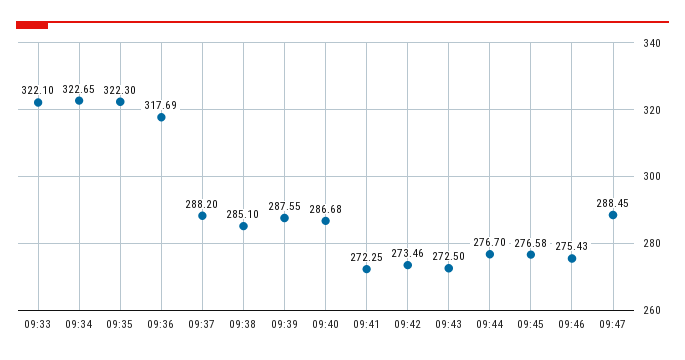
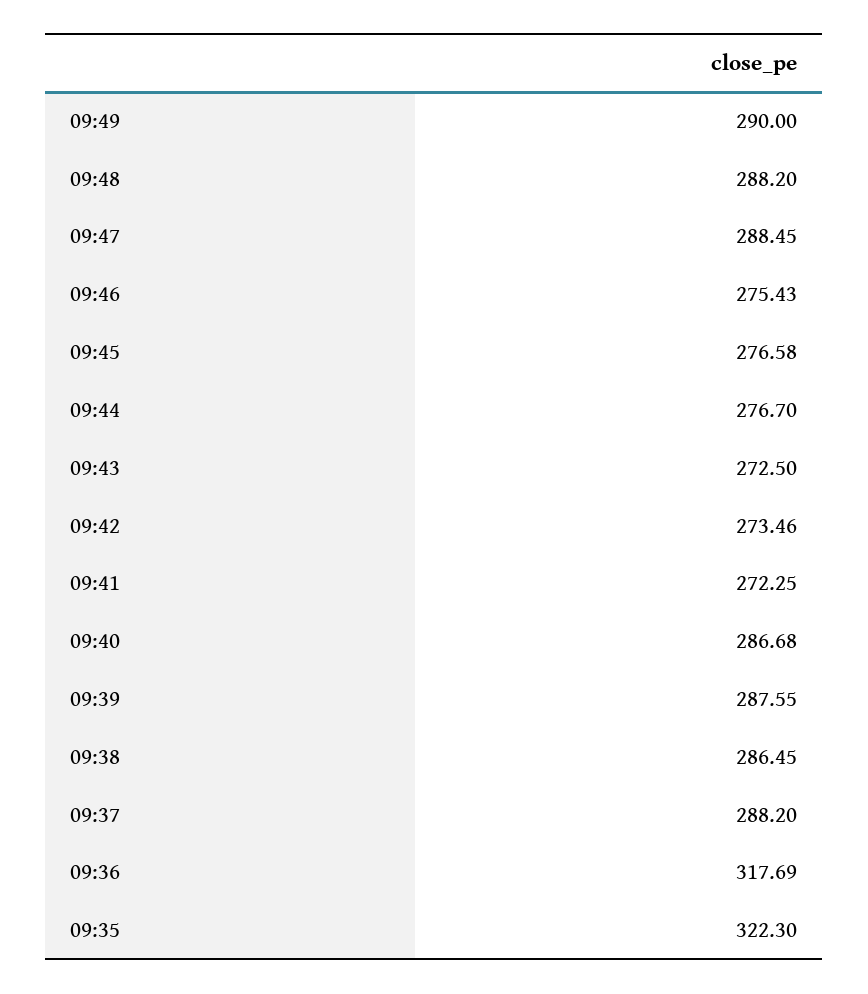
09:33: 322.1 -> none
09:34: 322.65 -> none
09:38: 285.1 -> 286.45
09:49: none -> 290
09:48: none -> 288.2

